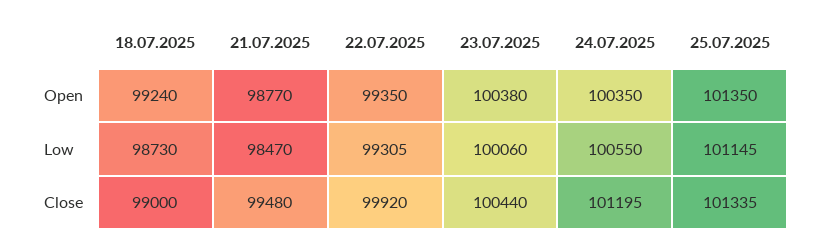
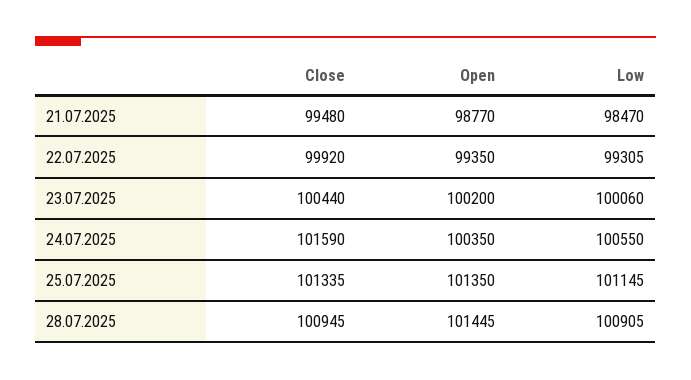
18.07.2025, Open: 99240 -> none
23.07.2025, Open: 100380 -> 100200
18.07.2025, Low: 98730 -> none
18.07.2025, Close: 99000 -> none
24.07.2025, Close: 101195 -> 101590
28.07.2025, Close: none -> 100945
28.07.2025, Open: none -> 101445
28.07.2025, Low: none -> 100905

